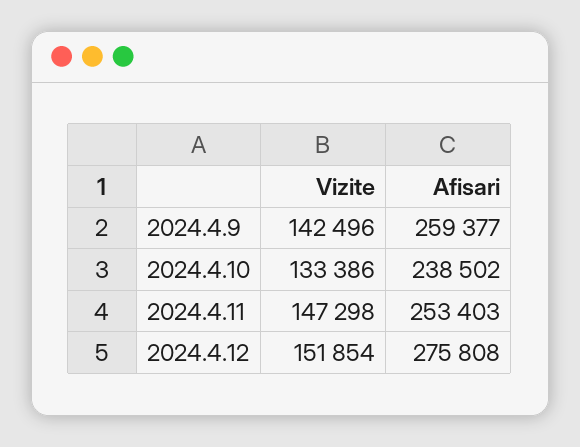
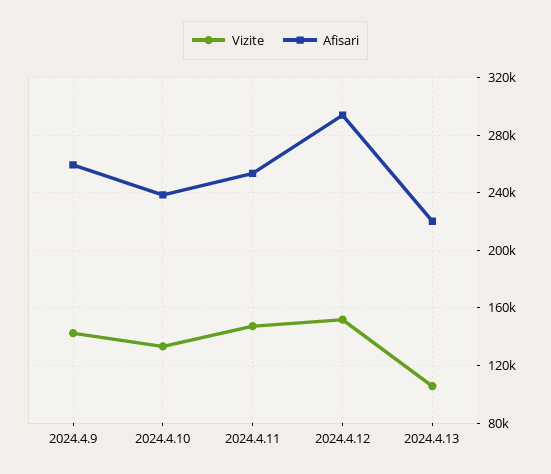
Afisari, 2024.4.12: 275808 -> 295000
Vizite, 2024.4.13: none -> 105000
Afisari, 2024.4.13: none -> 220000

